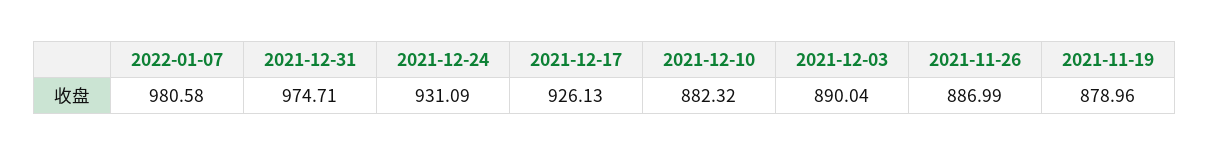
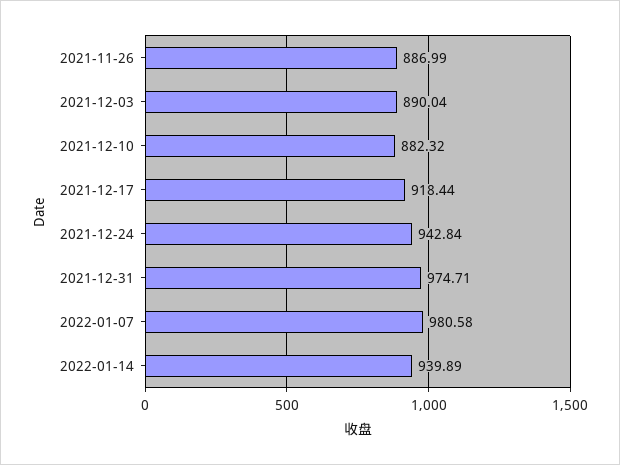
2021-12-24: 931.09 -> 942.84
2021-12-17: 926.13 -> 918.44
2021-11-19: 878.96 -> none
2022-01-14: none -> 939.89

